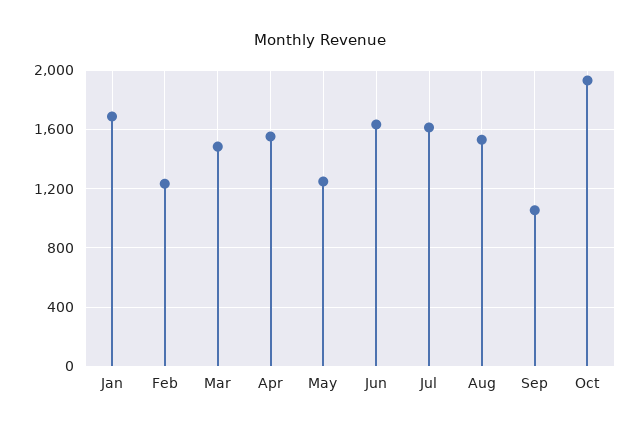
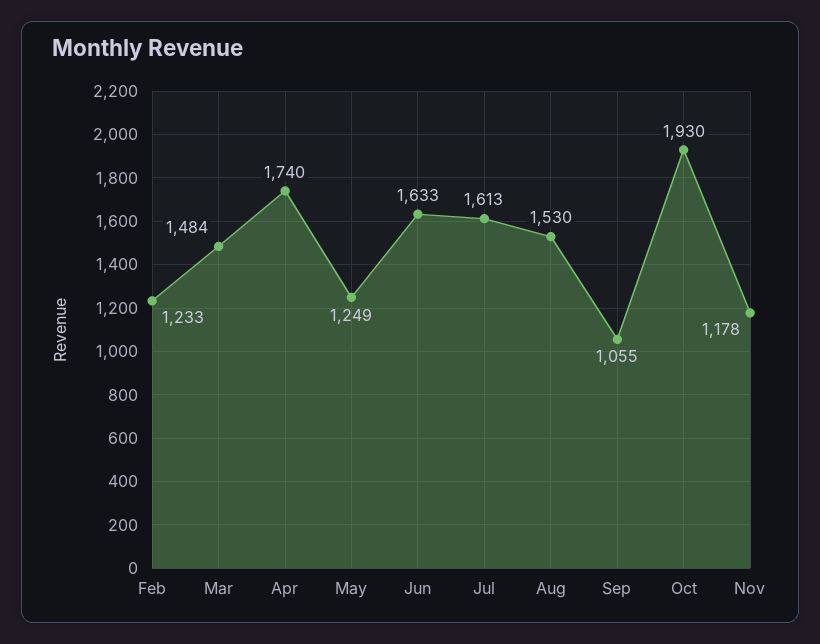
Jan: 1700 -> none
Apr: 1550 -> 1740
Nov: none -> 1178

